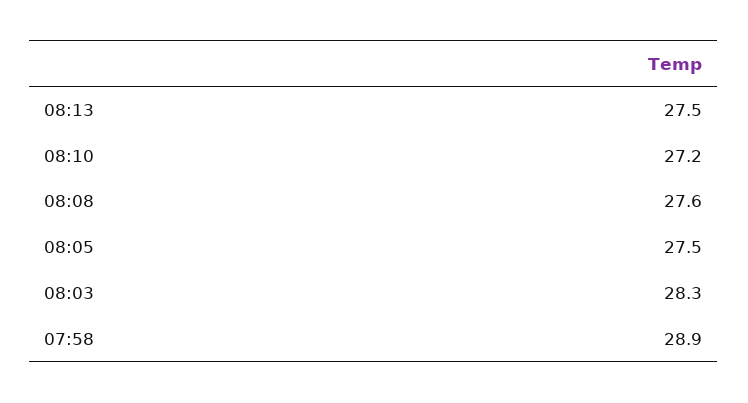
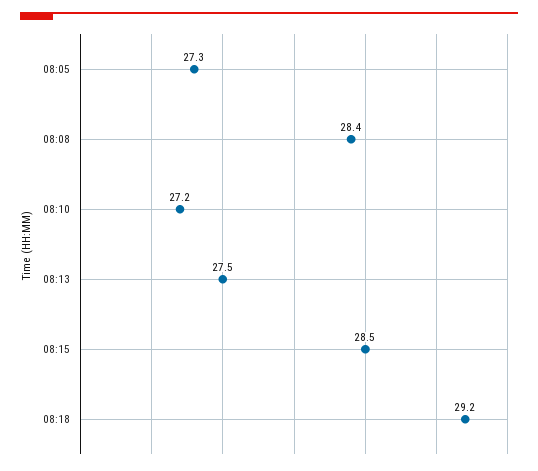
08:08: 27.6 -> 28.4
08:05: 27.5 -> 27.3
08:03: 28.3 -> none
07:58: 28.9 -> none
08:15: none -> 28.5
08:18: none -> 29.2

